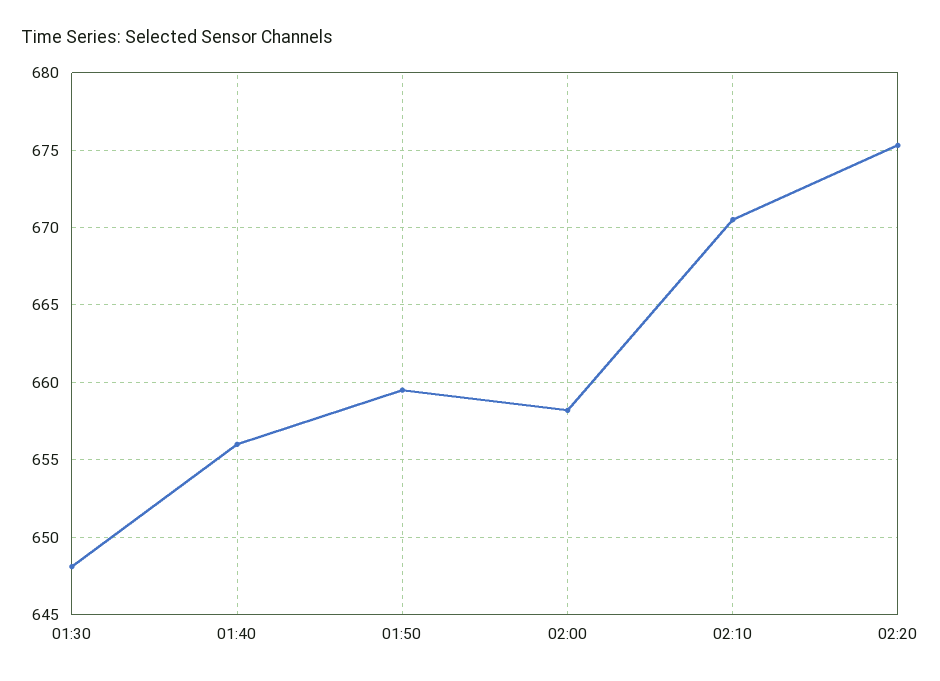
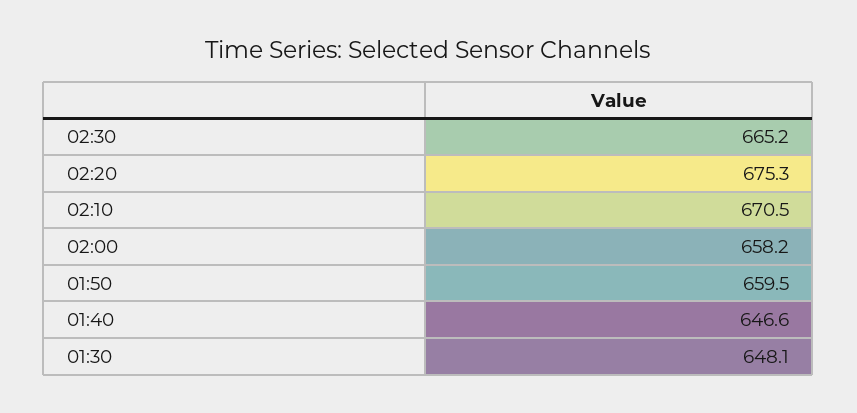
01:40: 656 -> 646.6
02:30: none -> 665.2

